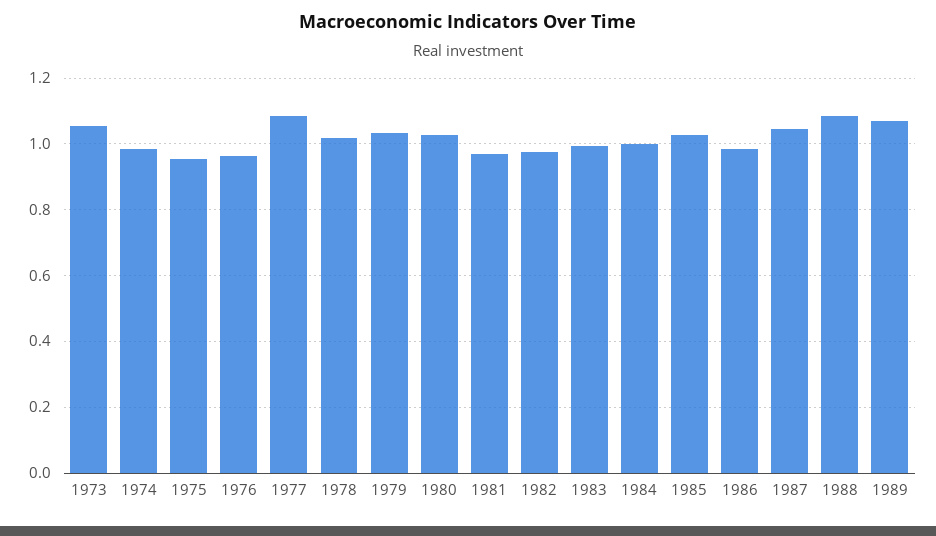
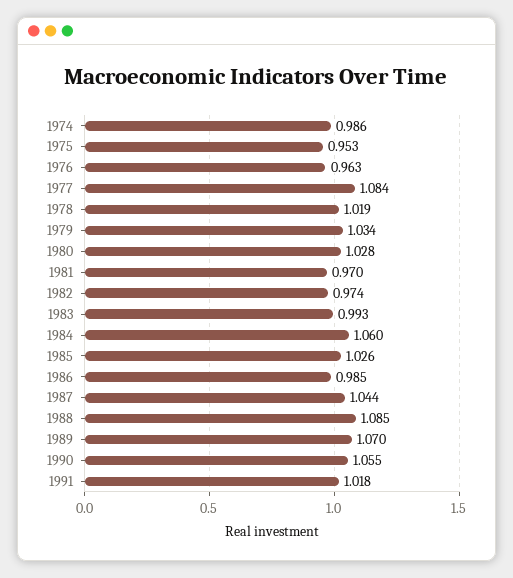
1973: 1.06 -> none
1984: 1 -> 1.06
1990: none -> 1.055
1991: none -> 1.018

